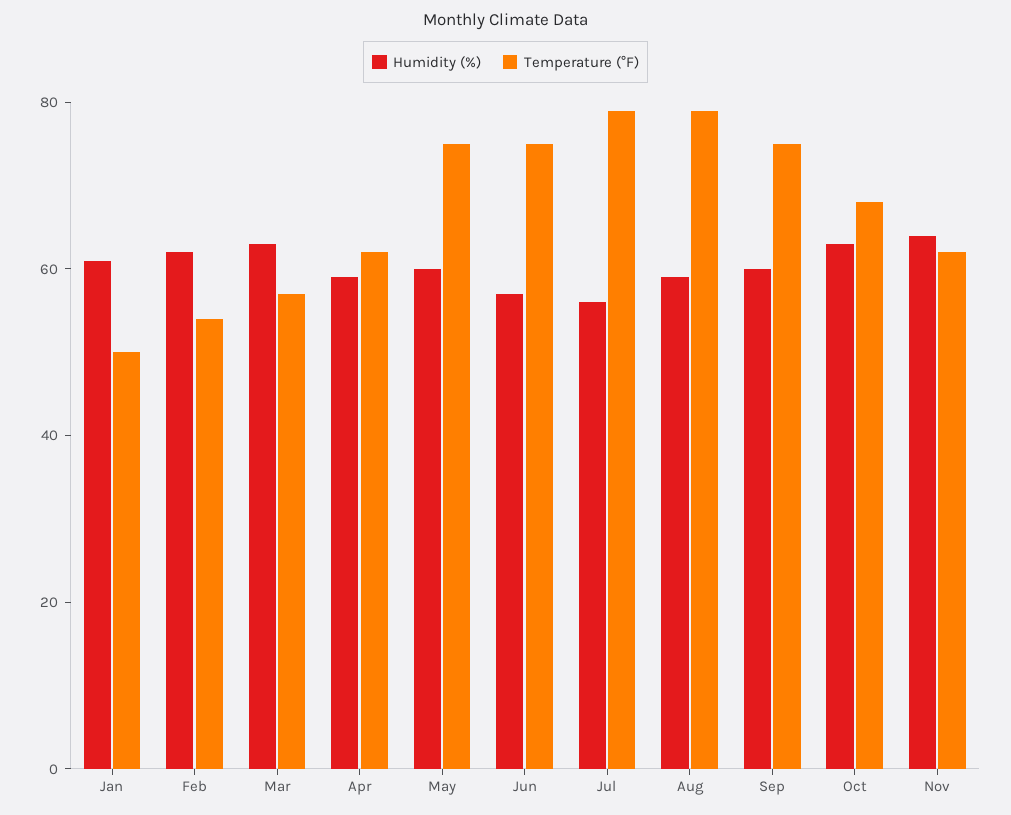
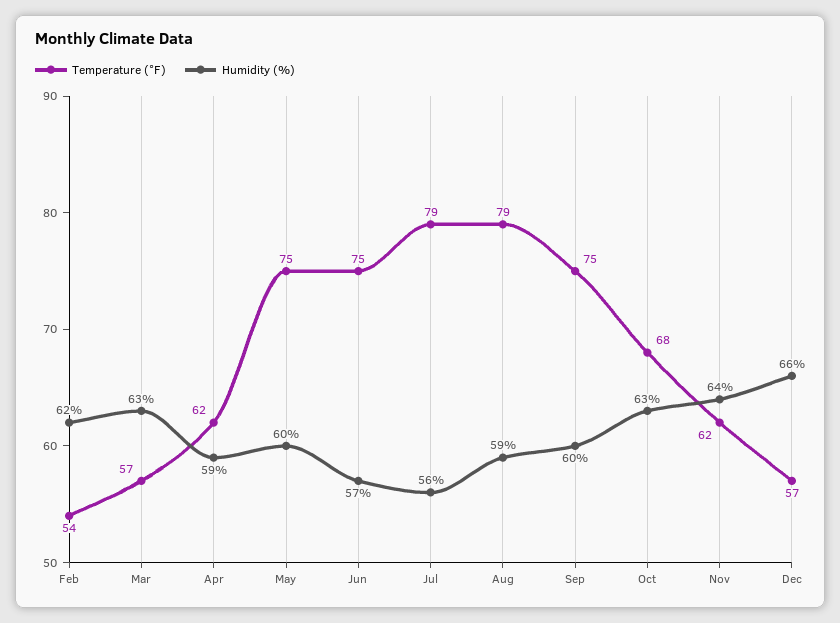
Humidity (%), Jan: 60 -> none
Temperature (°F), Jan: 50 -> none
Temperature (°F), Dec: none -> 57
Humidity (%), Dec: none -> 66

